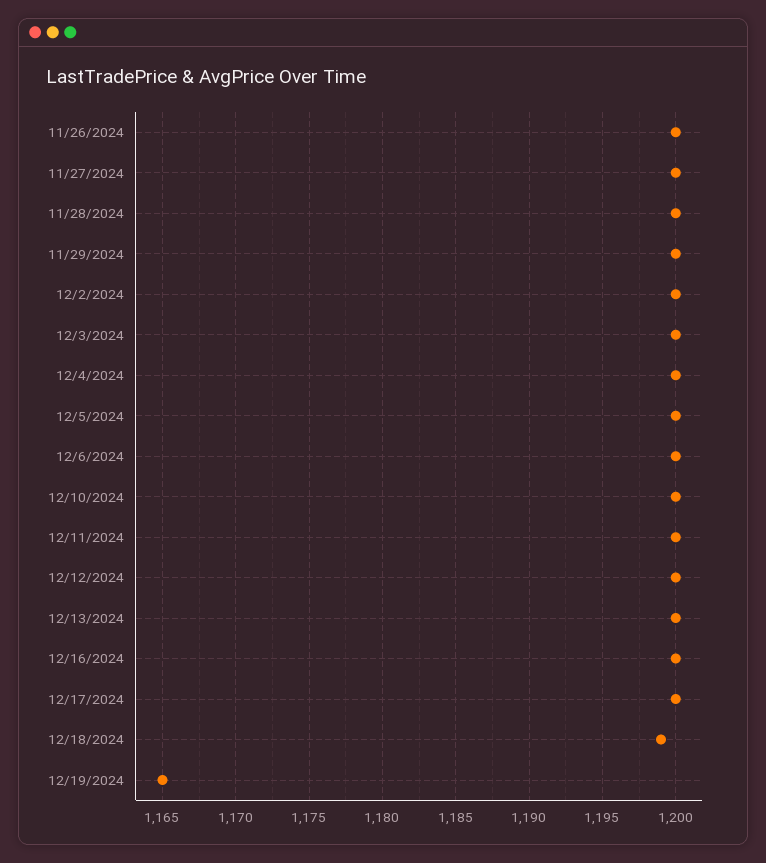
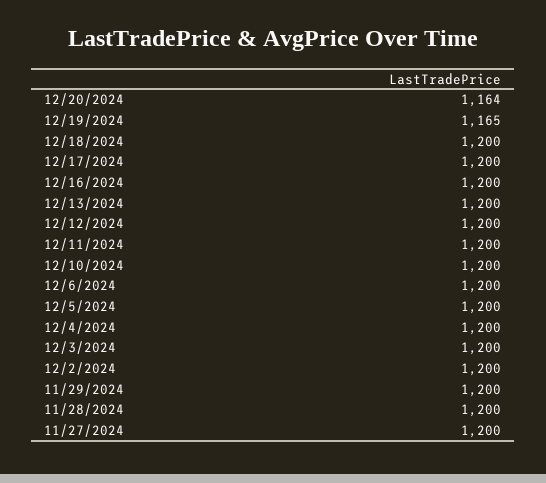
11/26/2024: 1200 -> none
12/18/2024: 1199 -> 1200
12/20/2024: none -> 1164

